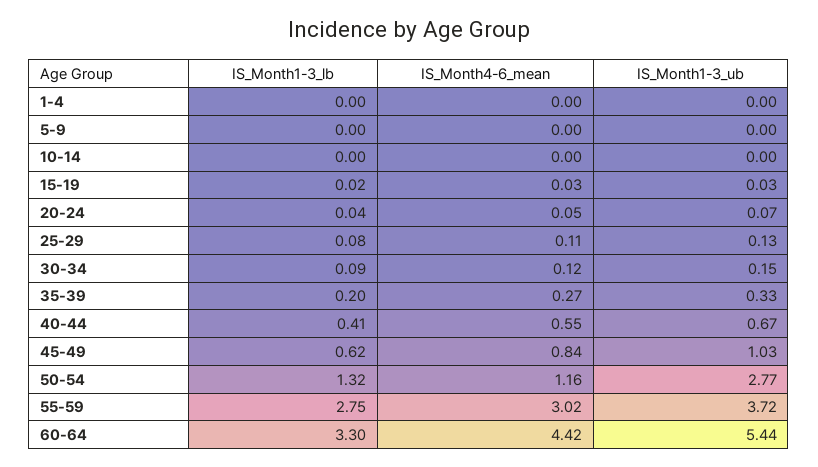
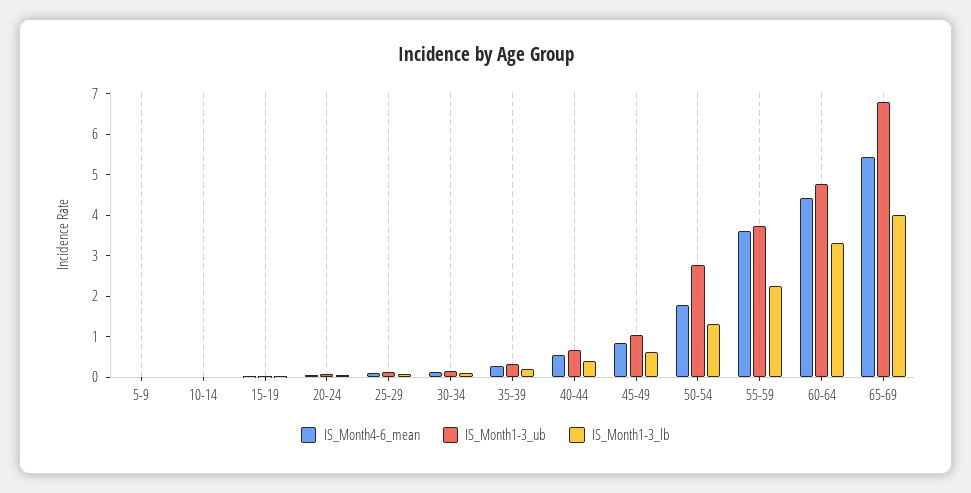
IS_Month1-3_lb, 1-4: 0 -> none
IS_Month4-6_mean, 1-4: 0 -> none
IS_Month1-3_ub, 1-4: 0 -> none
IS_Month4-6_mean, 50-54: 1.16 -> 1.8
IS_Month1-3_lb, 55-59: 2.75 -> 2.2
IS_Month4-6_mean, 55-59: 3.02 -> 3.6
IS_Month1-3_ub, 60-64: 5.44 -> 4.8
IS_Month4-6_mean, 65-69: none -> 5.4
IS_Month1-3_ub, 65-69: none -> 6.8
IS_Month1-3_lb, 65-69: none -> 4

